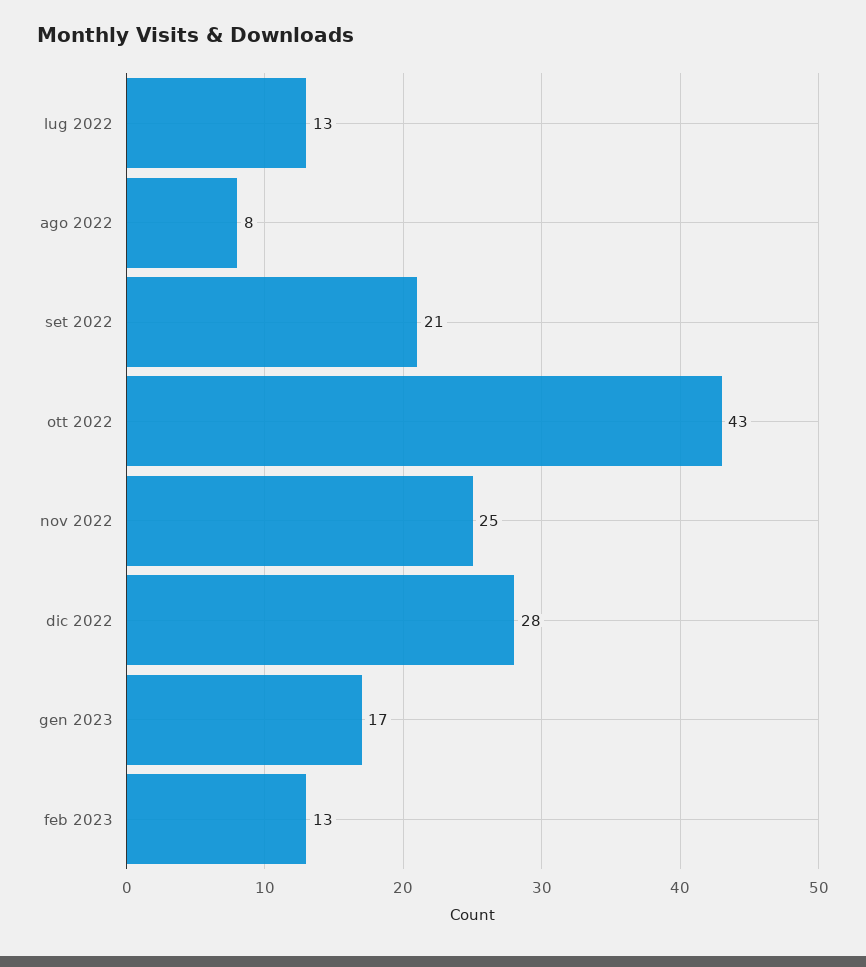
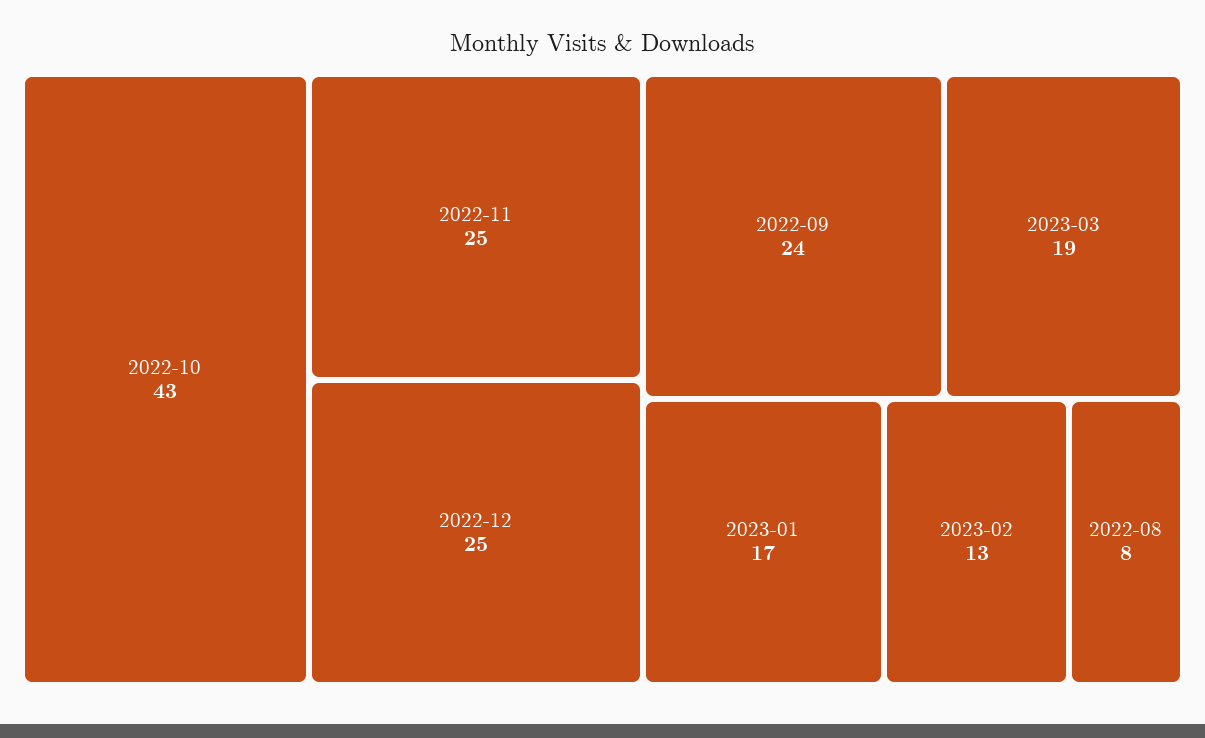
lug 2022: 13 -> none
set 2022: 21 -> 24
dic 2022: 28 -> 25
2023-03: none -> 19

